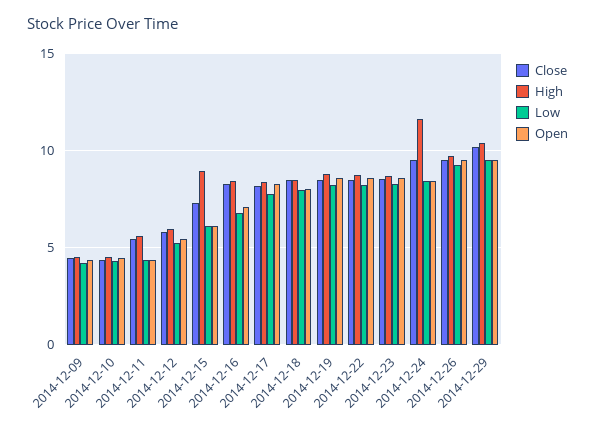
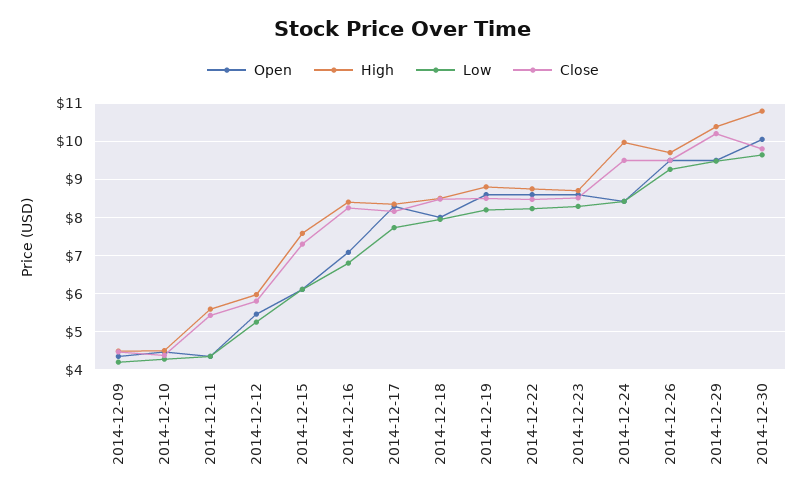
High, 2014-12-15: 9 -> 7.6
High, 2014-12-24: 11.5 -> 10
Open, 2014-12-30: none -> 10
High, 2014-12-30: none -> 10.8
Low, 2014-12-30: none -> 9.6
Close, 2014-12-30: none -> 9.8

